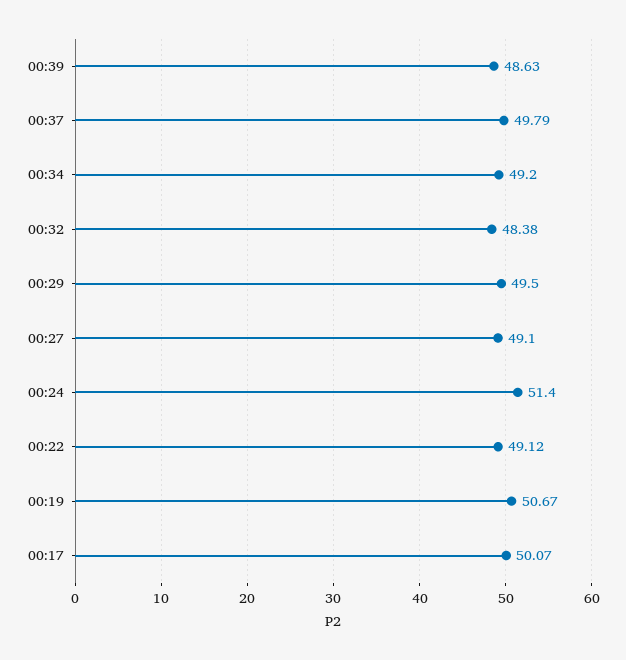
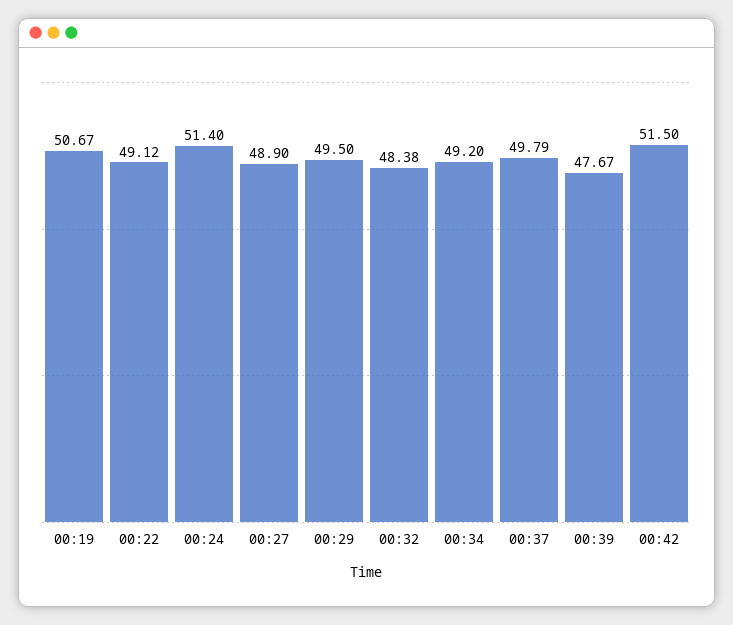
00:39: 48.63 -> 47.67
00:27: 49.1 -> 48.9
00:17: 50.07 -> none
00:42: none -> 51.5

